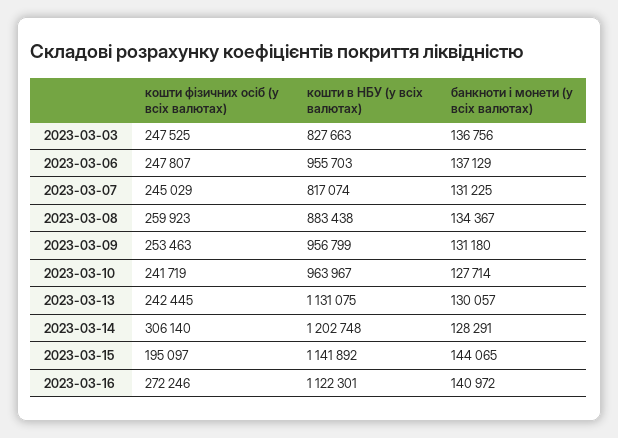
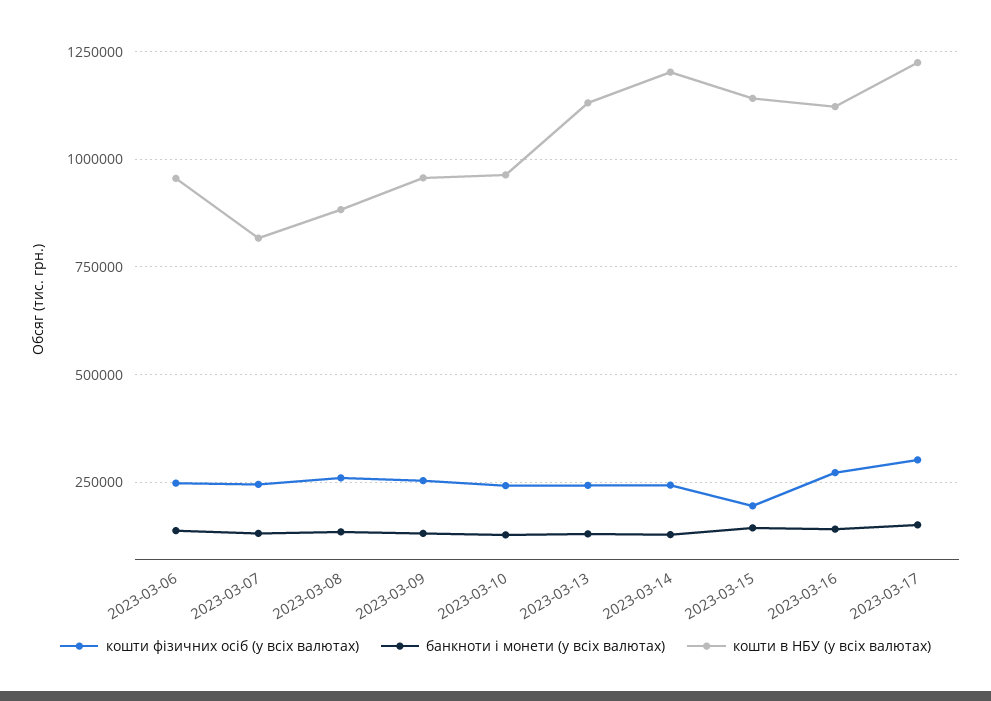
кошти фізичних осіб (у всіх валютах), 2023-03-03: 247525 -> none
кошти в НБУ (у всіх валютах), 2023-03-03: 827663 -> none
банкноти і монети (у всіх валютах), 2023-03-03: 136756 -> none
кошти фізичних осіб (у всіх валютах), 2023-03-14: 306140 -> 250000
кошти фізичних осіб (у всіх валютах), 2023-03-17: none -> 300000
банкноти і монети (у всіх валютах), 2023-03-17: none -> 150000
кошти в НБУ (у всіх валютах), 2023-03-17: none -> 1225000

